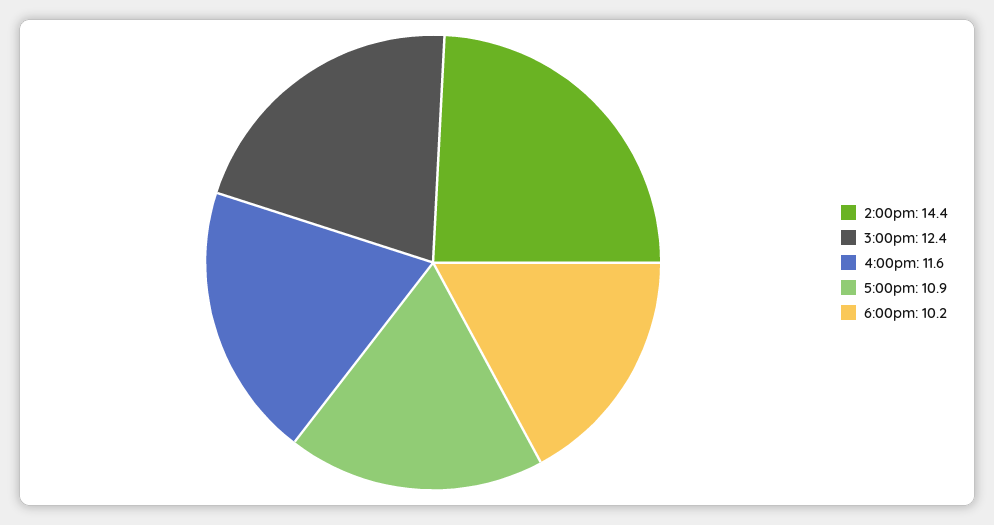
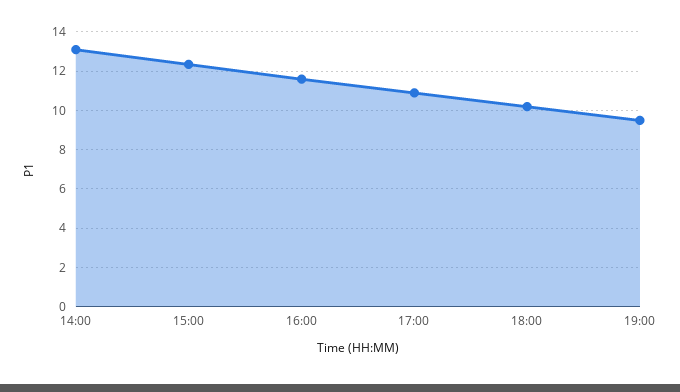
2:00pm: 14.4 -> 13
19:00: none -> 9.5

